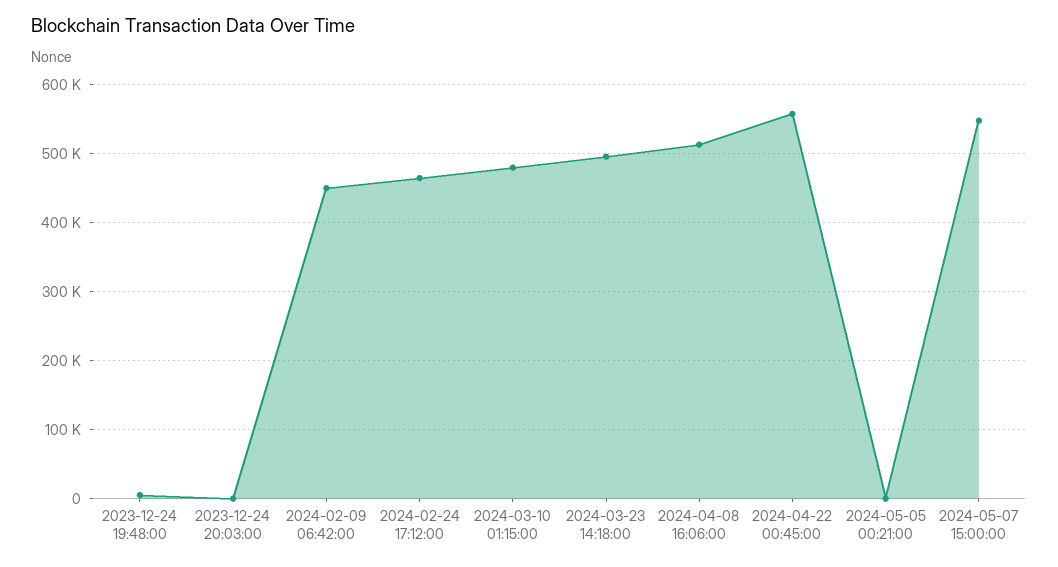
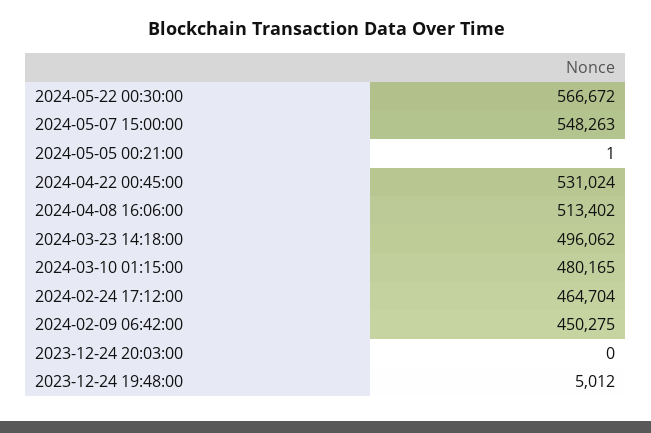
2024-04-22 00:45:00: 560000 -> 531024
2024-05-22 00:30:00: none -> 566672

